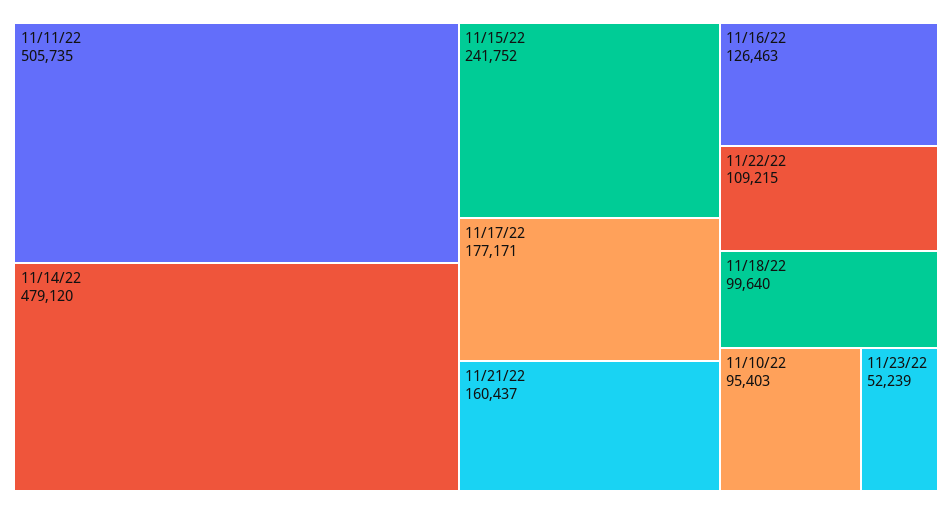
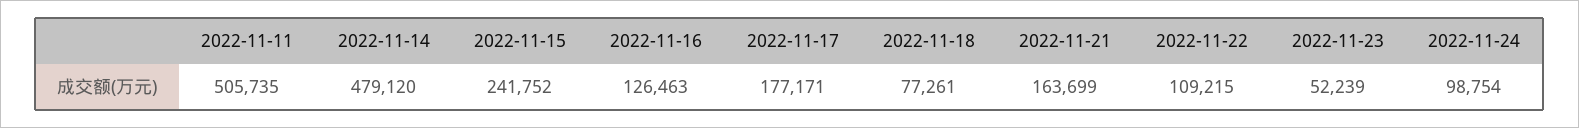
11/21/22: 160437 -> 163699
11/18/22: 99640 -> 77261
11/10/22: 95403 -> none
2022-11-24: none -> 98754

